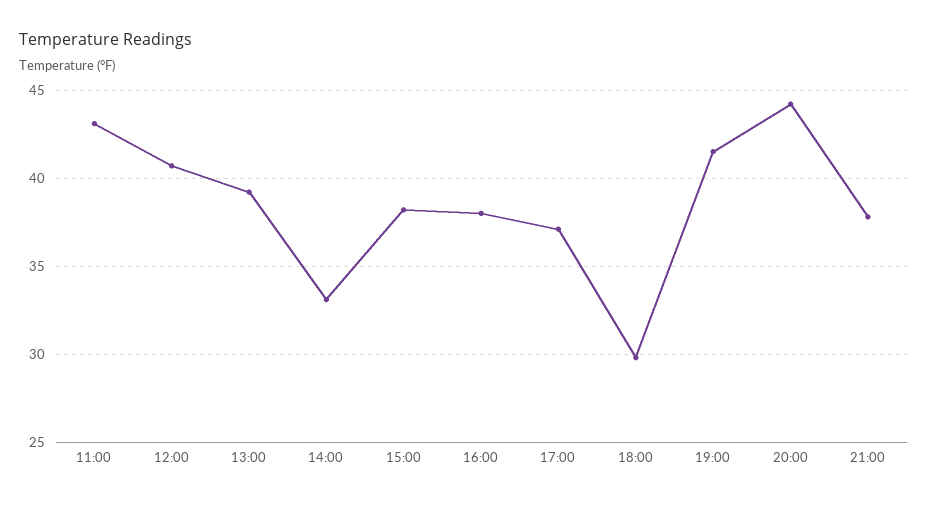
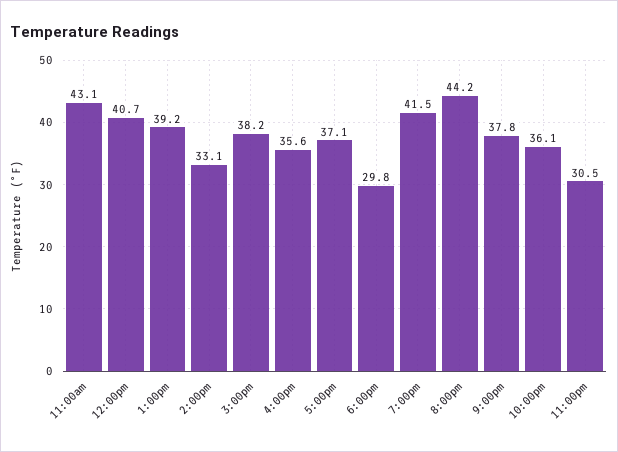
16:00: 38 -> 35.6
10:00pm: none -> 36.1
11:00pm: none -> 30.5

